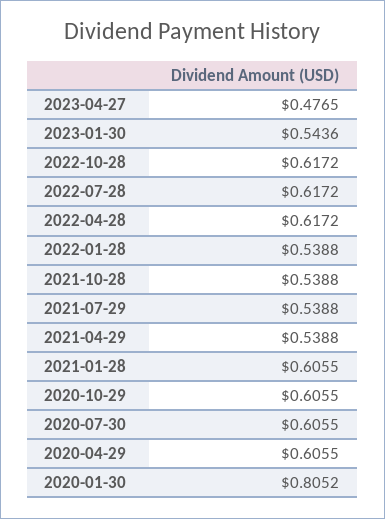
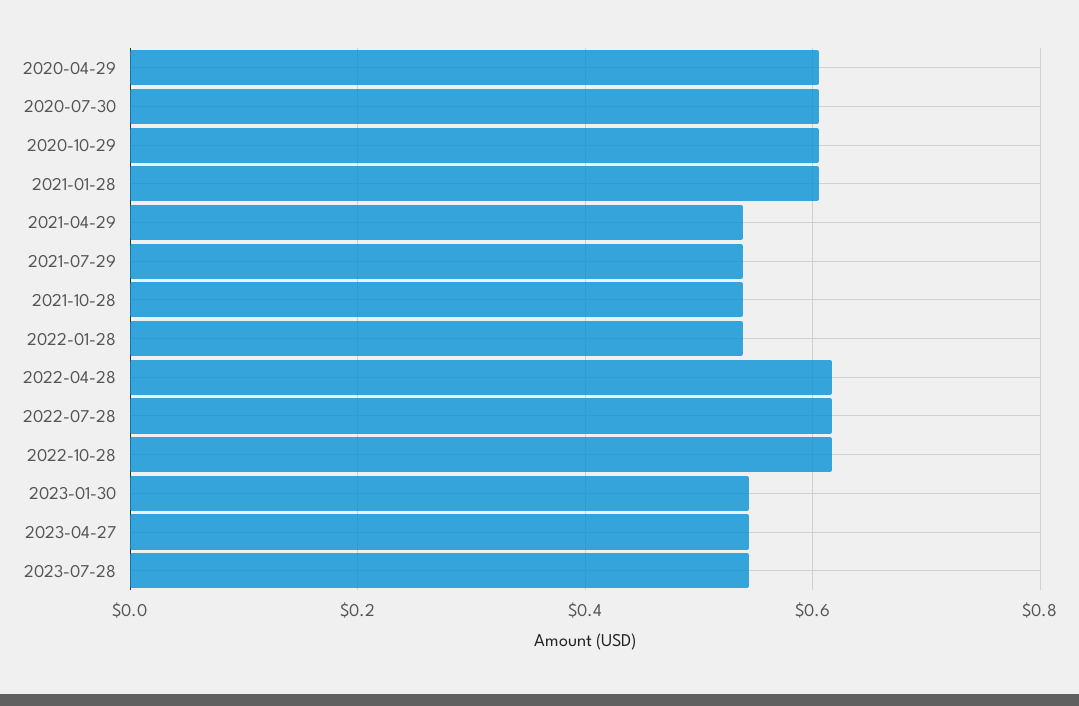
2023-04-27: 0.4765 -> 0.54
2020-01-30: 0.8052 -> none
2023-07-28: none -> 0.54

